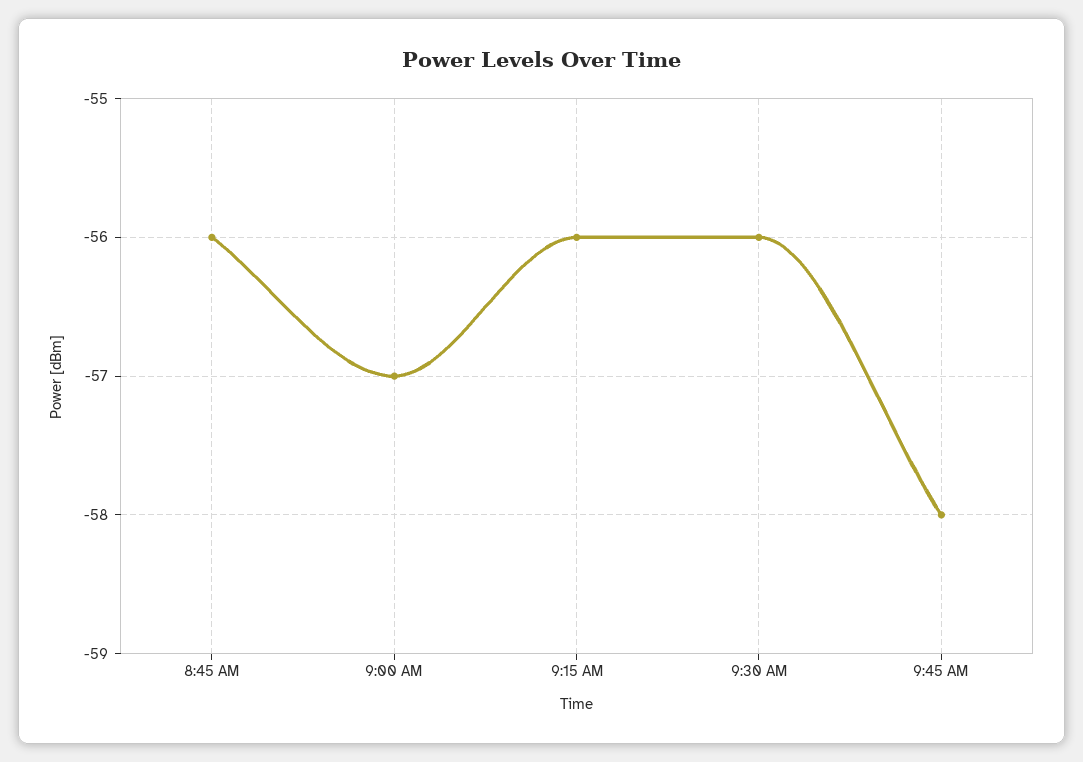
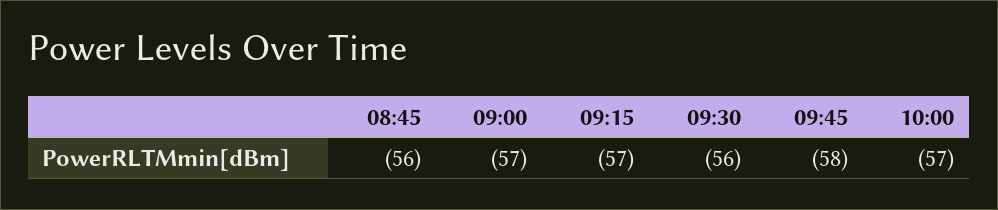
9:15 AM: -56 -> -57
10:00: none -> -57

